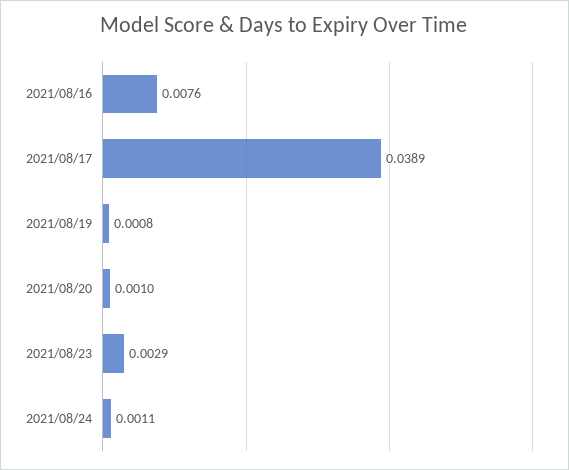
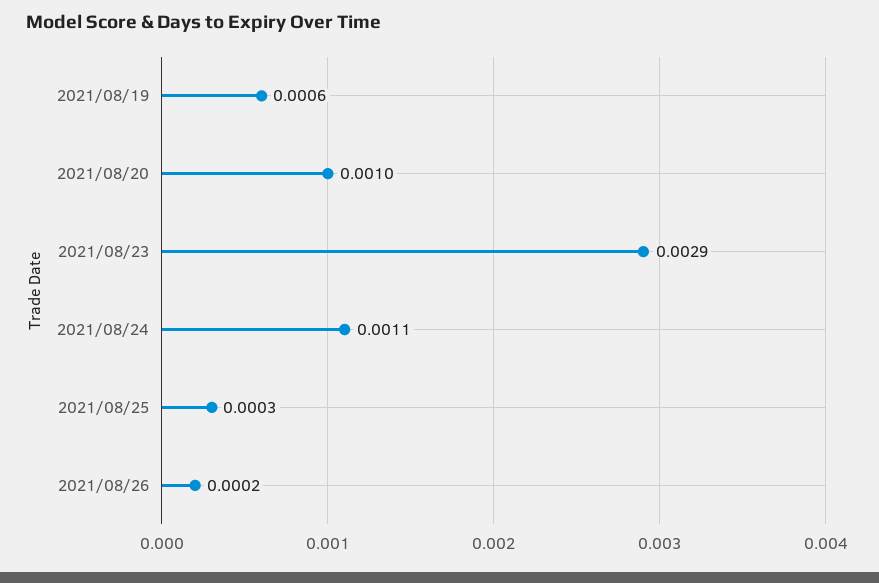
2021/08/16: 0.0076 -> none
2021/08/17: 0.0389 -> none
2021/08/19: 0.0008 -> 0.0006
2021/08/25: none -> 0.0003
2021/08/26: none -> 0.0002

